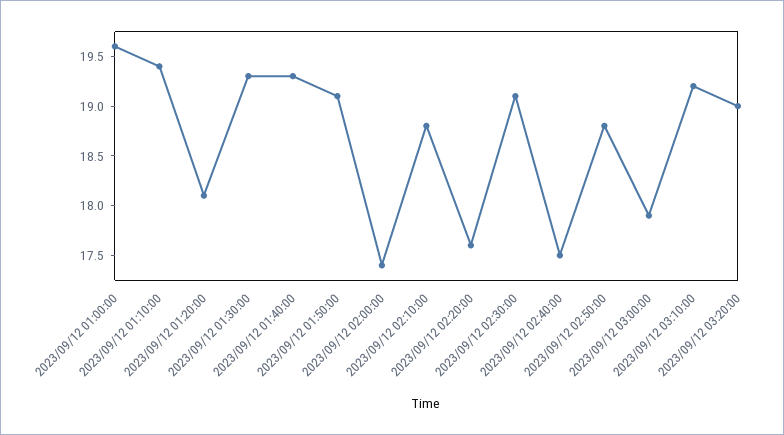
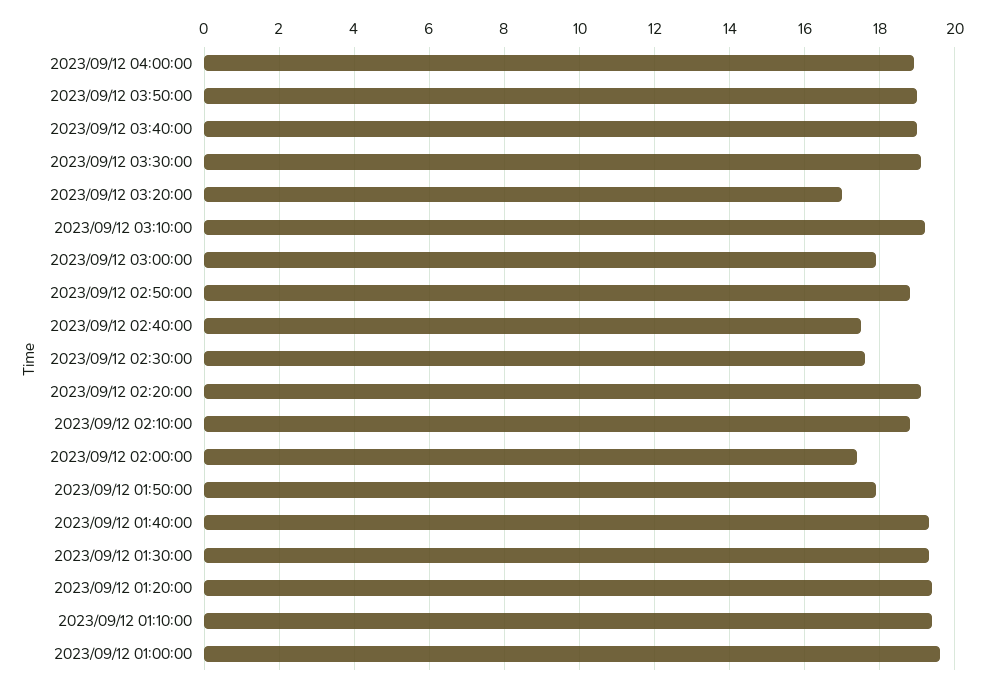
2023/09/12 01:20:00: 18.1 -> 19.5
2023/09/12 01:50:00: 19.1 -> 18
2023/09/12 02:20:00: 17.6 -> 19
2023/09/12 02:30:00: 19.1 -> 17.5
2023/09/12 03:20:00: 19 -> 17
2023/09/12 04:00:00: none -> 19
2023/09/12 03:50:00: none -> 19
2023/09/12 03:40:00: none -> 19
2023/09/12 03:30:00: none -> 19

